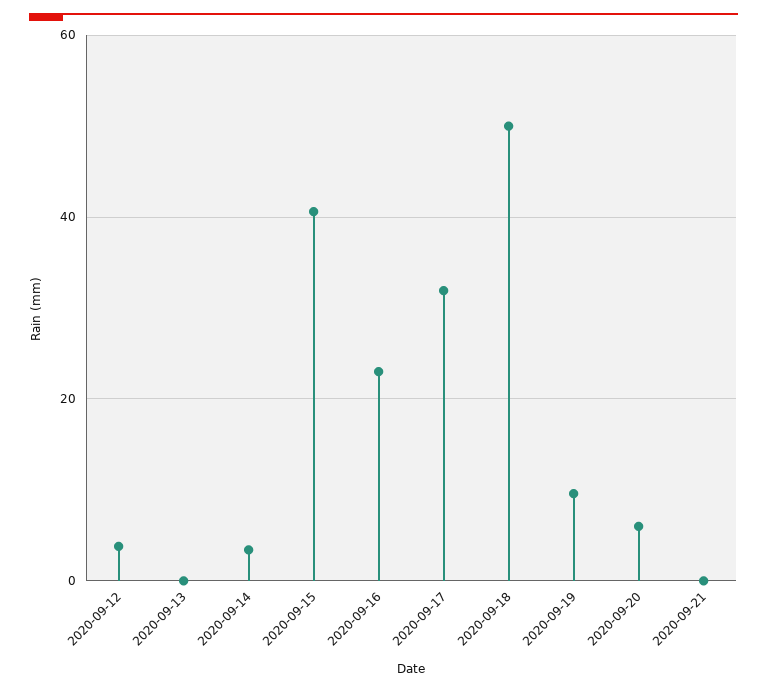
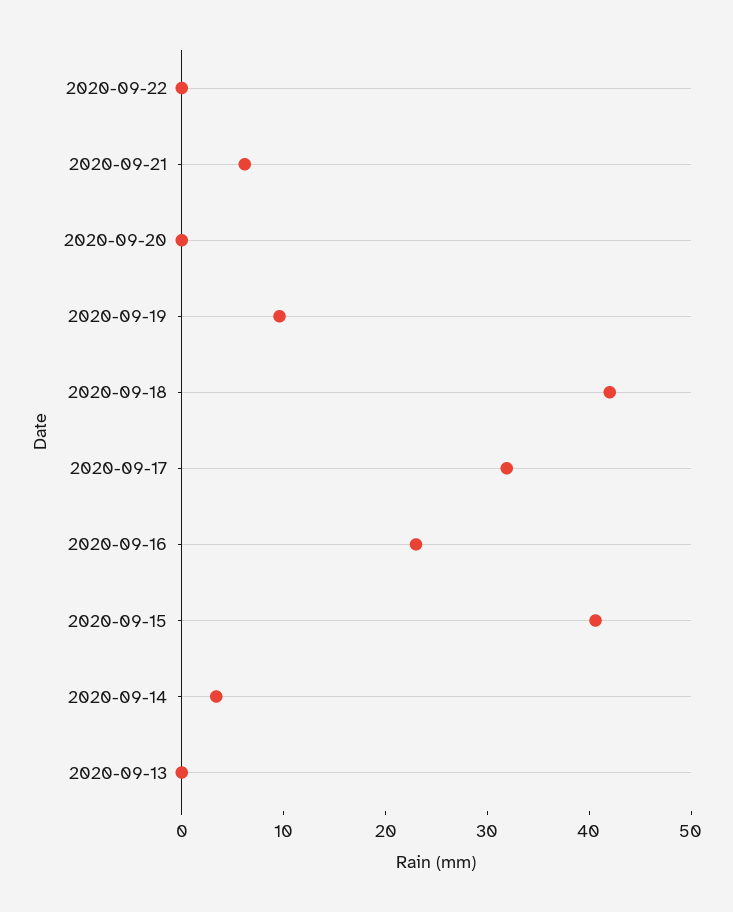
2020-09-12: 4 -> none
2020-09-18: 50 -> 42
2020-09-20: 6 -> 0
2020-09-21: 0 -> 6
2020-09-22: none -> 0

